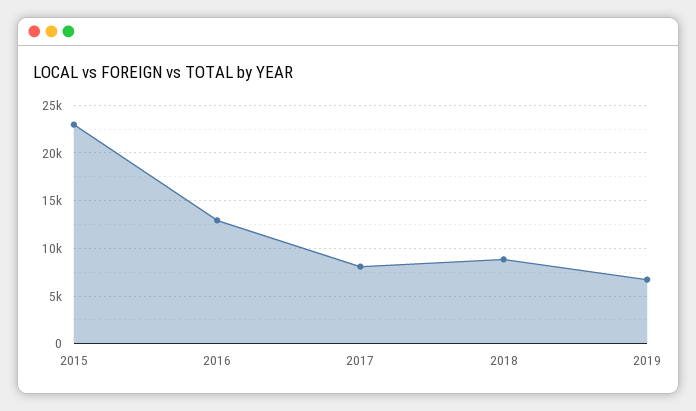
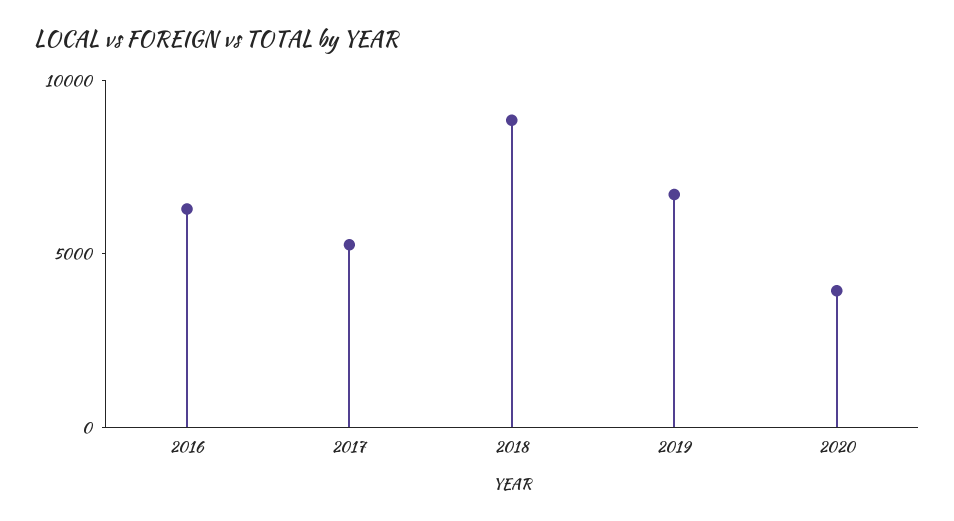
2015: 23000 -> none
2016: 13000 -> 6000
2017: 8000 -> 5000
2020: none -> 4000

